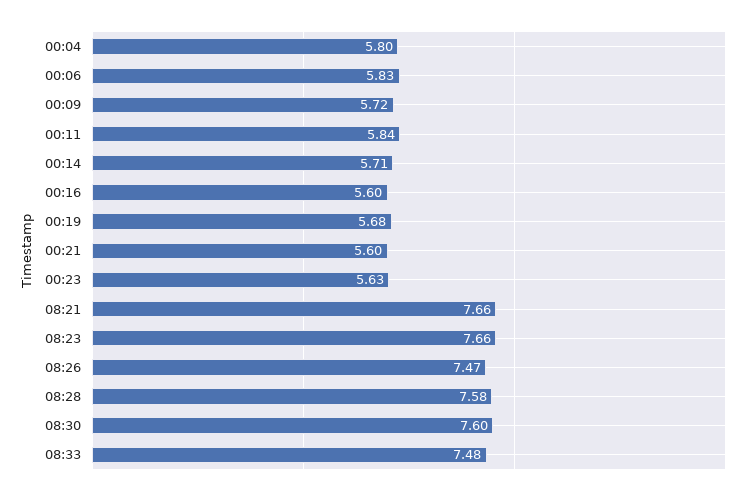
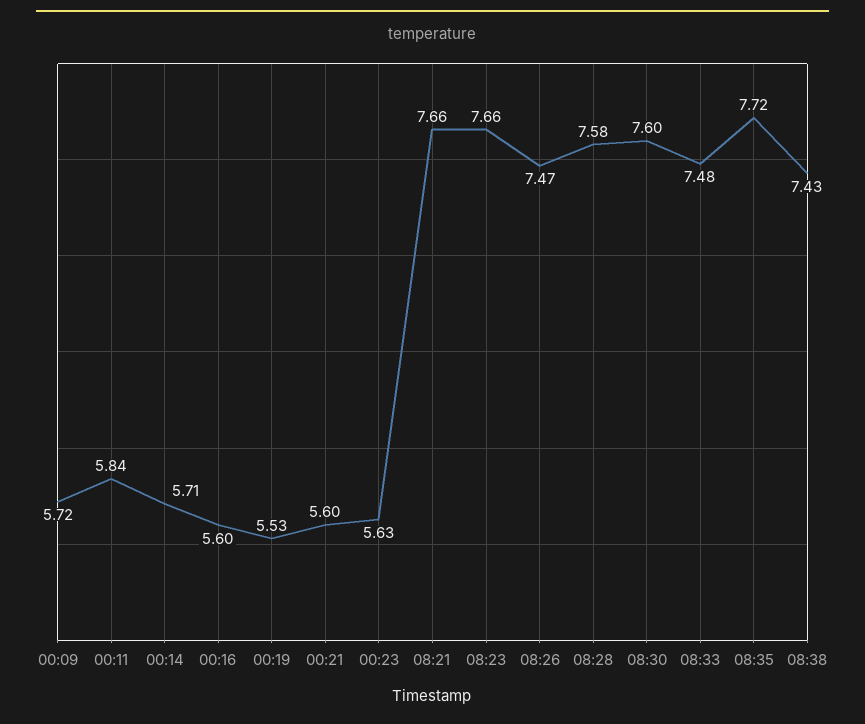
00:04: 5.8 -> none
00:06: 5.83 -> none
00:19: 5.68 -> 5.53
08:35: none -> 7.72
08:38: none -> 7.43

